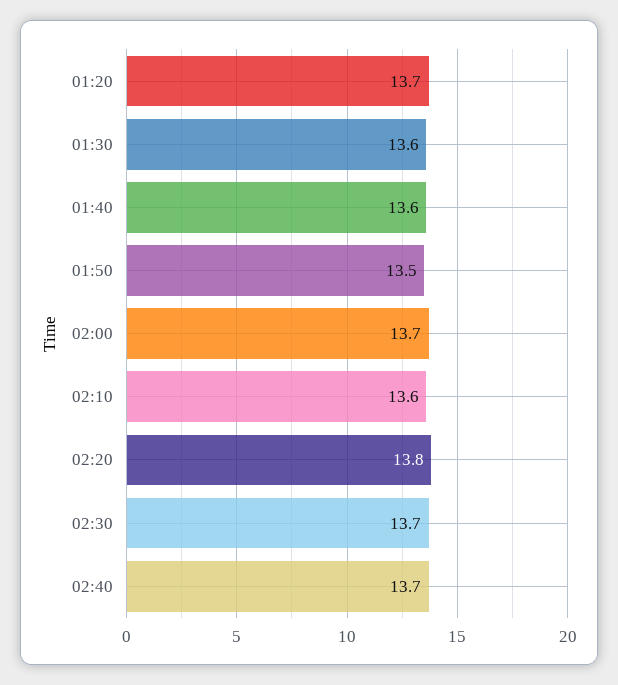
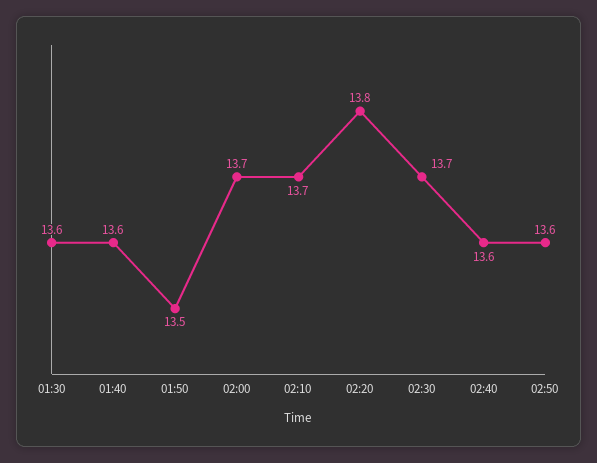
01:20: 13.7 -> none
02:10: 13.6 -> 13.7
02:40: 13.7 -> 13.6
02:50: none -> 13.6

